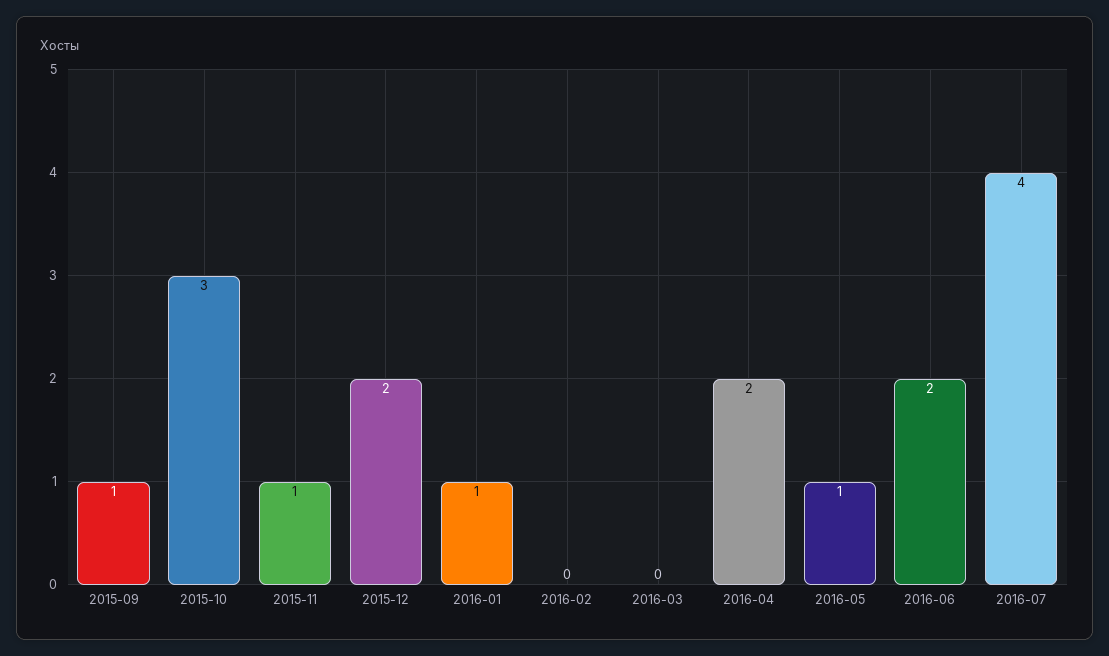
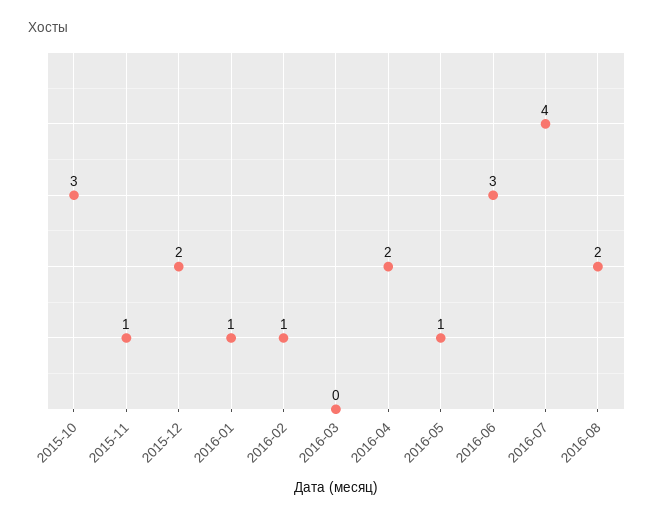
2015-09: 1 -> none
2016-02: 0 -> 1
2016-06: 2 -> 3
2016-08: none -> 2

